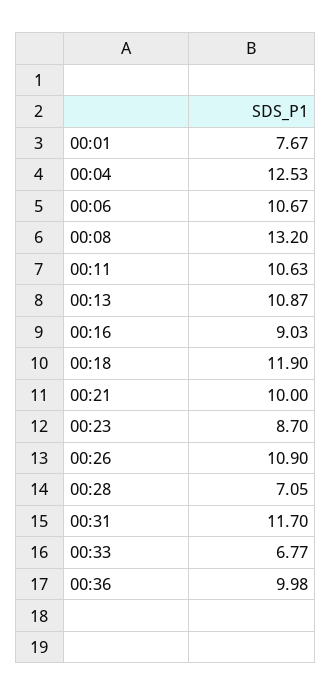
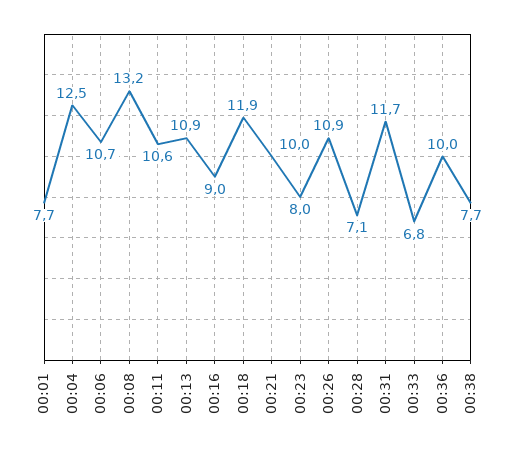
00:23: 8.7 -> 8
00:38: none -> 7.7

